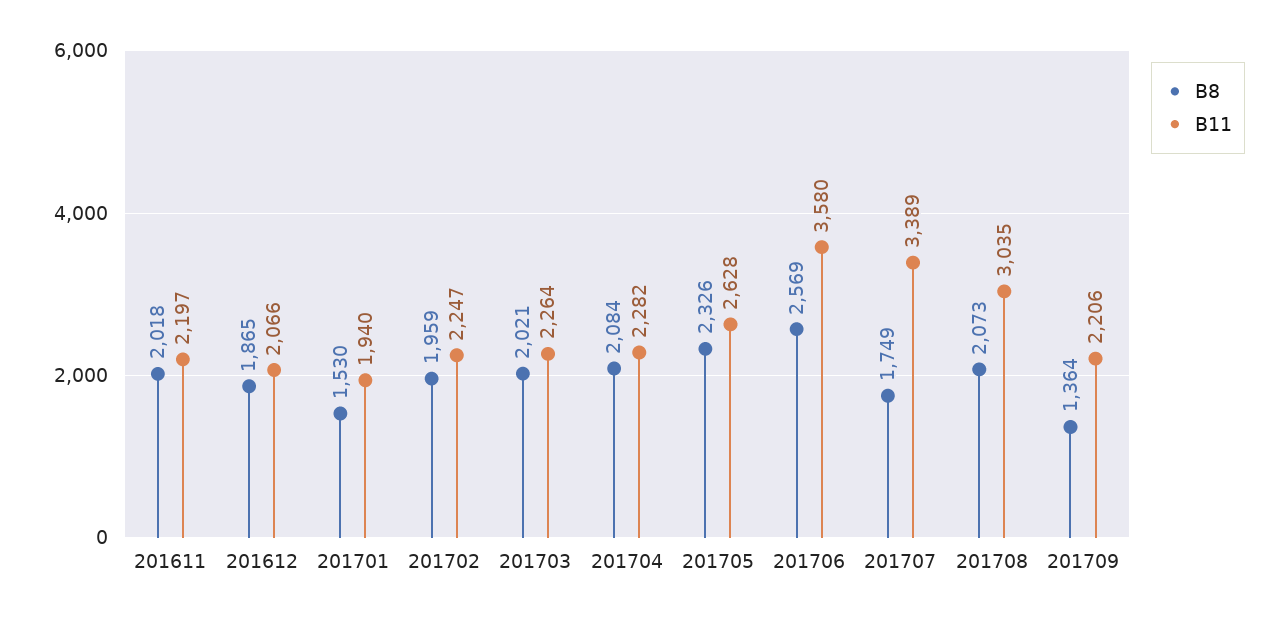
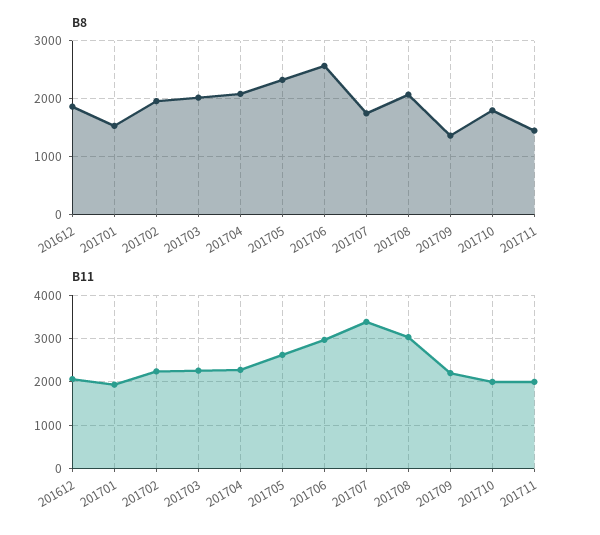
B8, 201611: 2018 -> none
B11, 201611: 2197 -> none
B11, 201706: 3580 -> 3000
B8, 201710: none -> 1800
B8, 201711: none -> 1400
B11, 201710: none -> 2000
B11, 201711: none -> 2000

